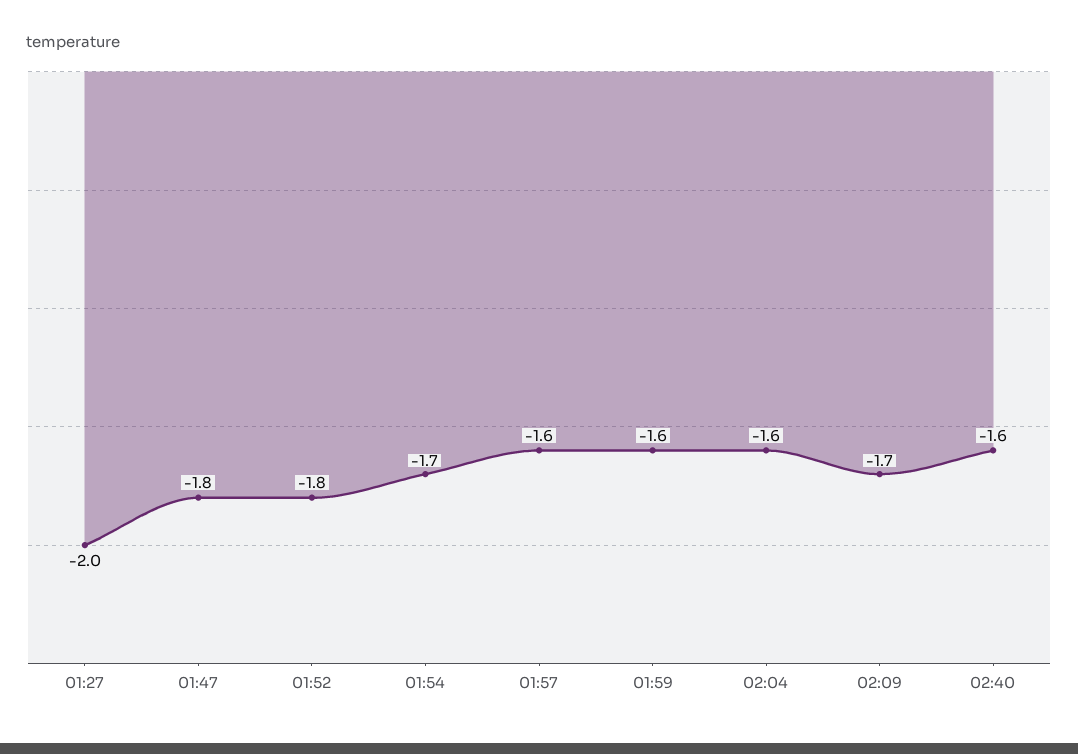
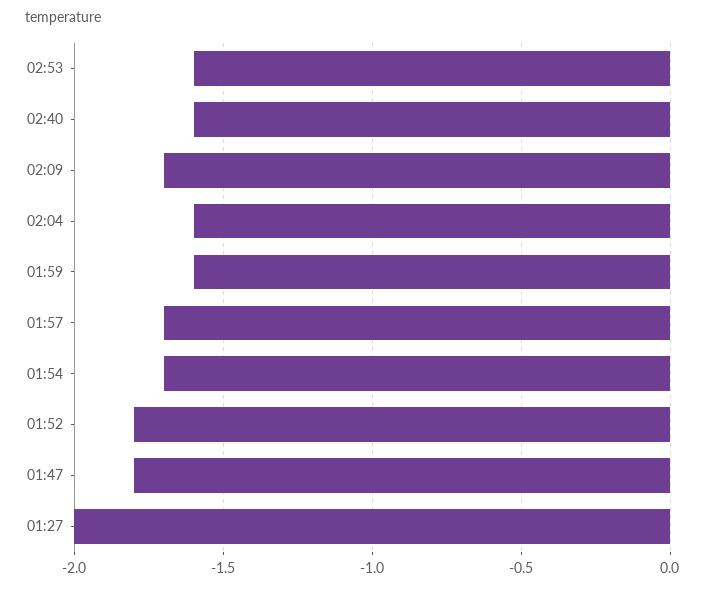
01:57: -1.6 -> -1.7
02:53: none -> -1.6

